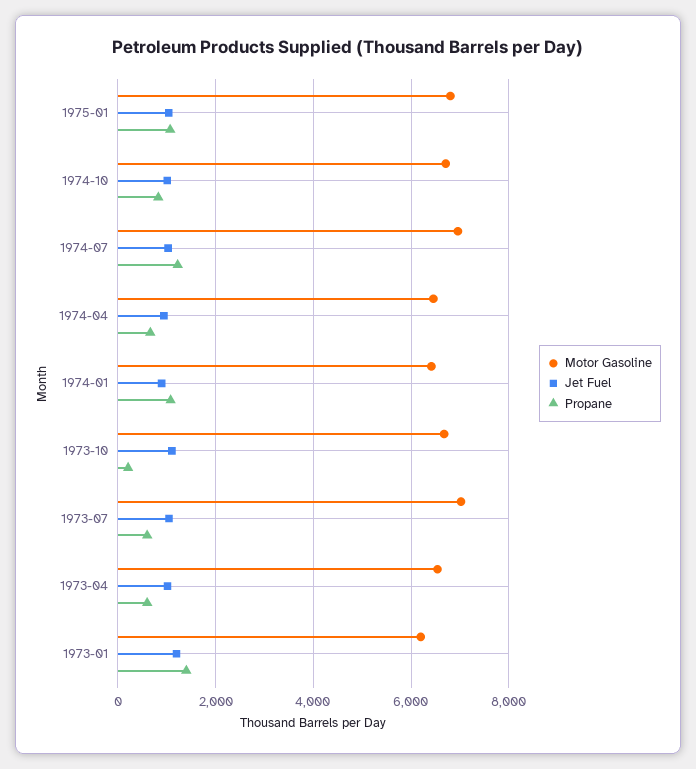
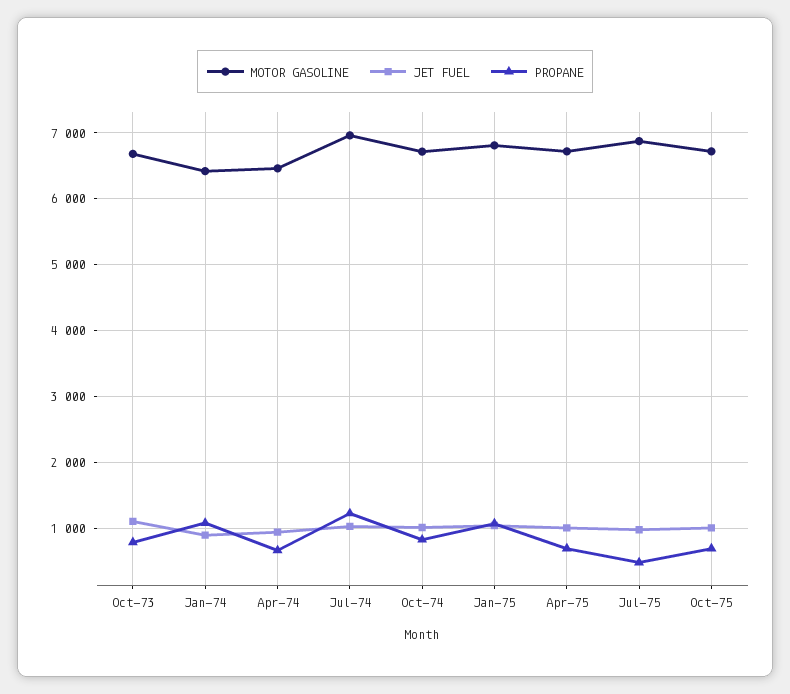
Propane, 1973-10: 200 -> 800
Motor Gasoline, 1973-07: 7000 -> none
Jet Fuel, 1973-07: 1000 -> none
Propane, 1973-07: 600 -> none
Motor Gasoline, 1973-04: 6600 -> none
Jet Fuel, 1973-04: 1000 -> none
Propane, 1973-04: 600 -> none
Motor Gasoline, 1973-01: 6200 -> none
Jet Fuel, 1973-01: 1200 -> none
Propane, 1973-01: 1400 -> none
Motor Gasoline, Apr-75: none -> 6700
Jet Fuel, Apr-75: none -> 1000
Propane, Apr-75: none -> 700
Motor Gasoline, Jul-75: none -> 6900
Jet Fuel, Jul-75: none -> 1000
Propane, Jul-75: none -> 500
Motor Gasoline, Oct-75: none -> 6700
Jet Fuel, Oct-75: none -> 1000
Propane, Oct-75: none -> 700

